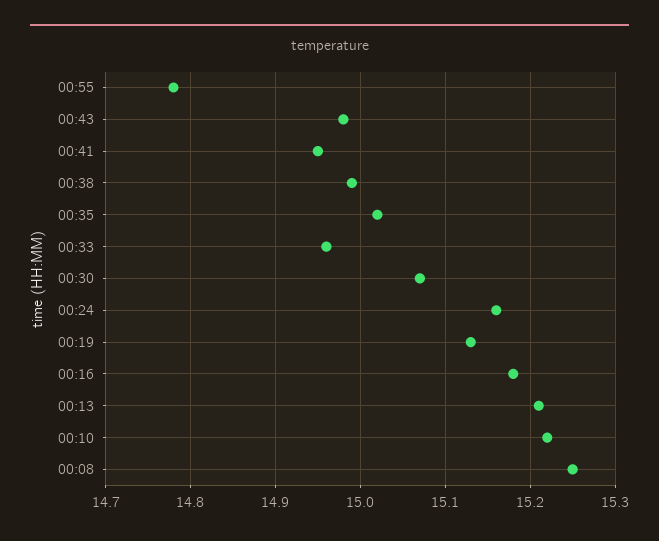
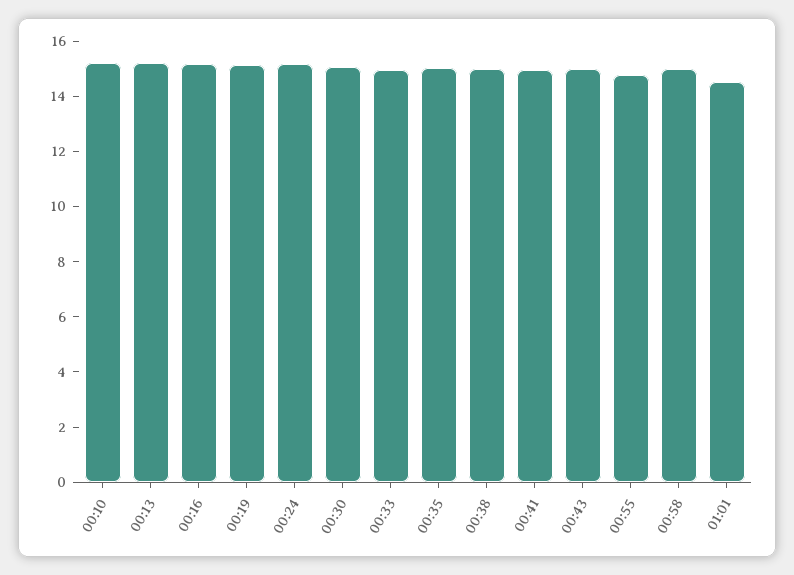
00:08: 15.25 -> none
00:58: none -> 15
01:01: none -> 14.5

